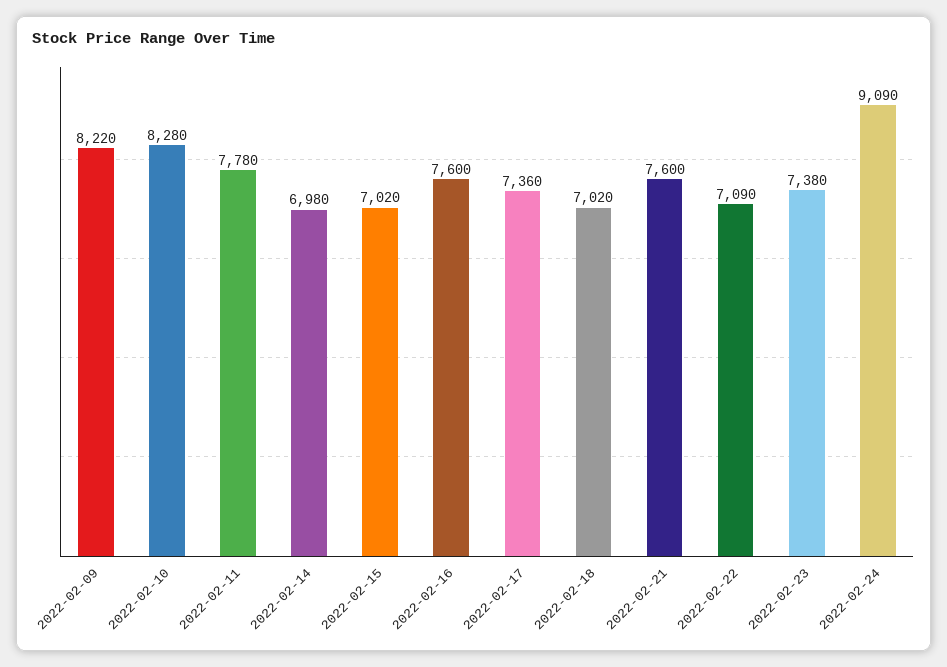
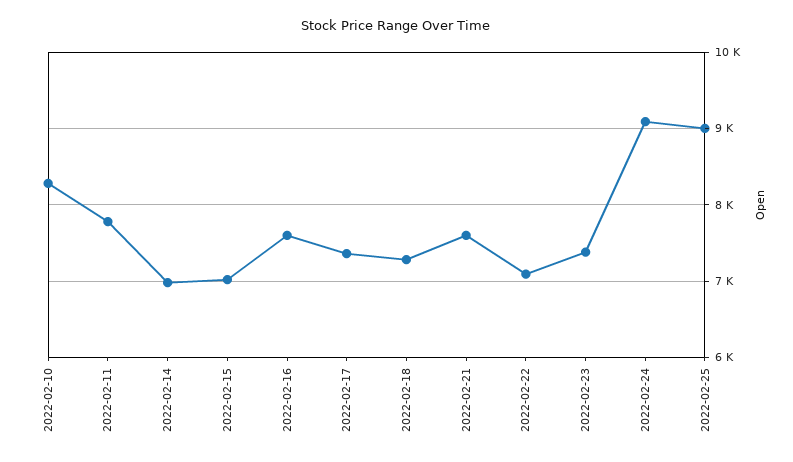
2022-02-09: 8220 -> none
2022-02-18: 7020 -> 7300
2022-02-25: none -> 9000

